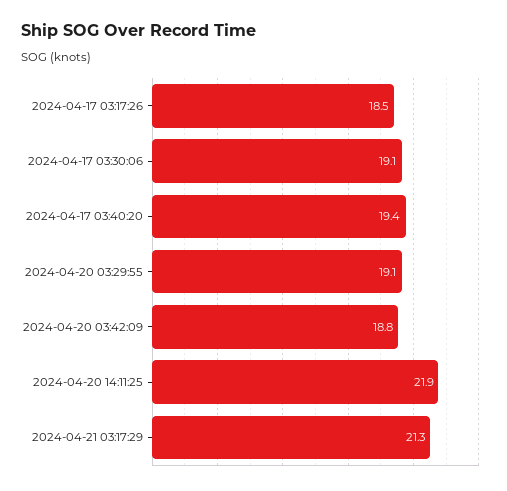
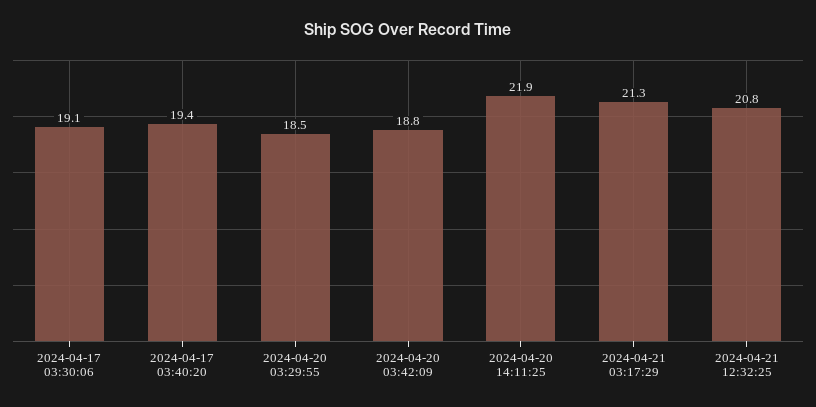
2024-04-17 03:17:26: 18.5 -> none
2024-04-20 03:29:55: 19.1 -> 18.5
2024-04-21 12:32:25: none -> 20.8

